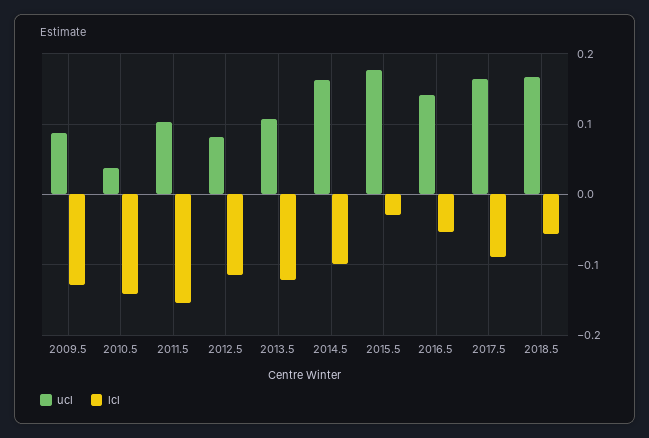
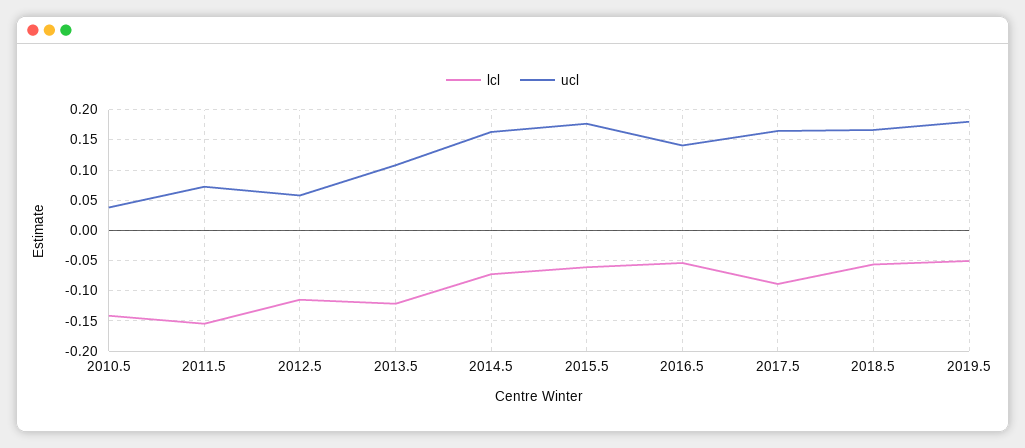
ucl, 2009.5: 0.09 -> none
lcl, 2009.5: -0.13 -> none
ucl, 2011.5: 0.1 -> 0.07
ucl, 2012.5: 0.08 -> 0.06
lcl, 2014.5: -0.1 -> -0.07
lcl, 2015.5: -0.03 -> -0.06
lcl, 2019.5: none -> -0.05
ucl, 2019.5: none -> 0.18

